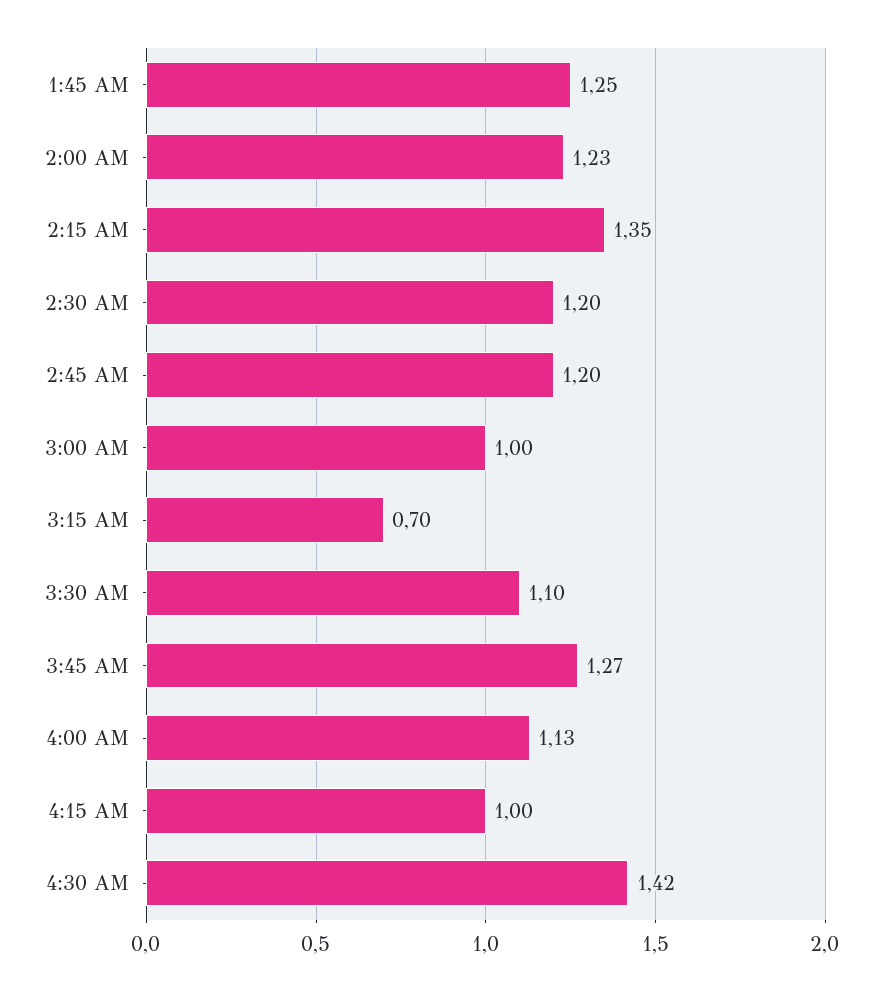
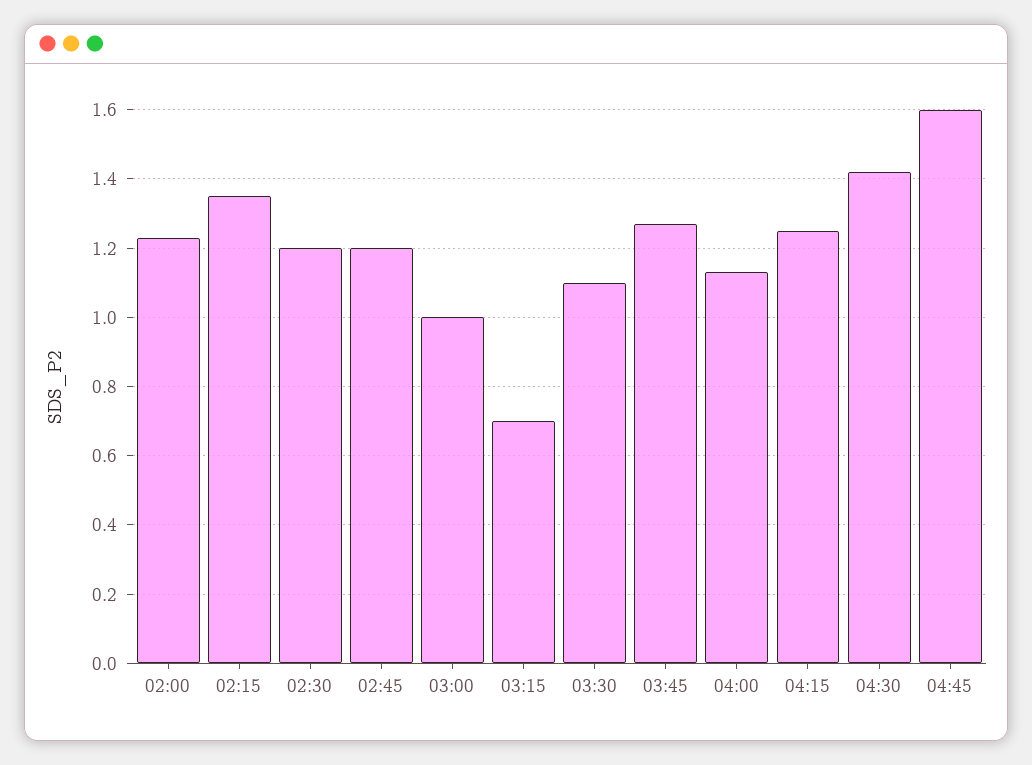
1:45 AM: 1.25 -> none
4:15 AM: 1 -> 1.25
04:45: none -> 1.6

